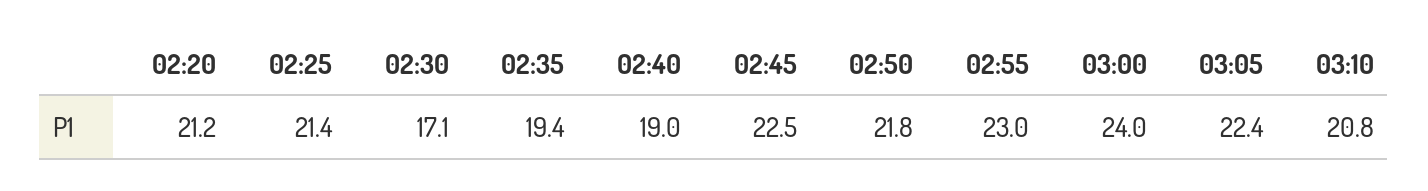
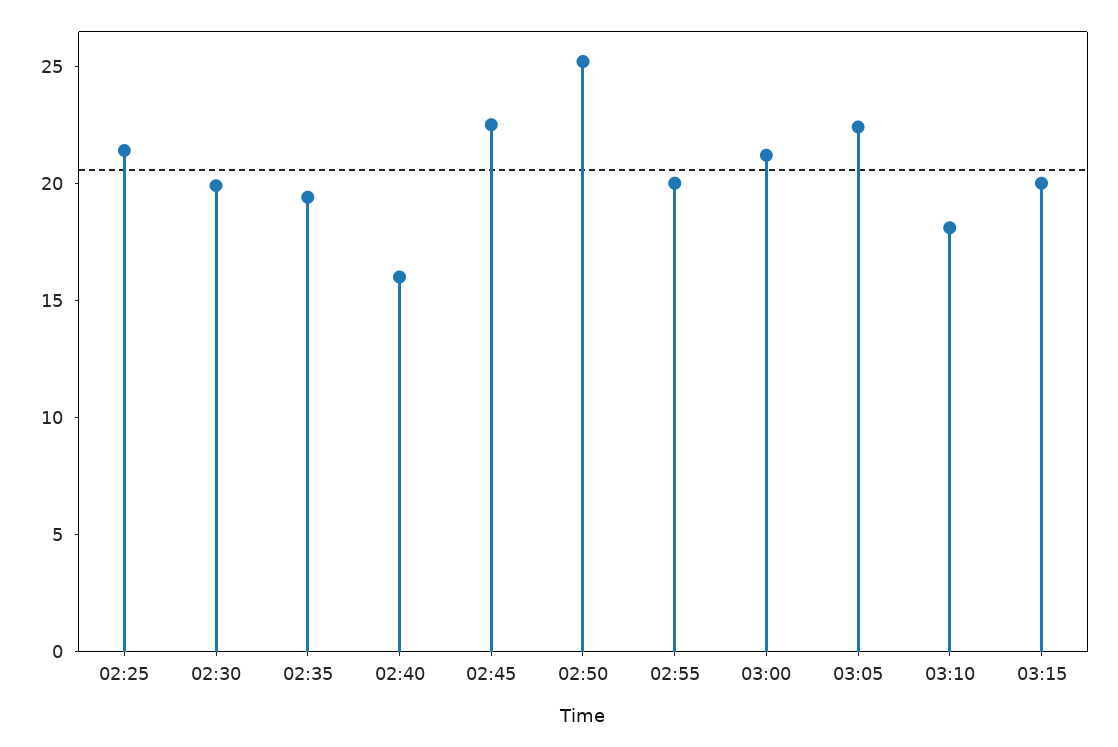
02:20: 21.2 -> none
02:30: 17.1 -> 20
02:40: 19 -> 16
02:50: 21.8 -> 25
02:55: 23 -> 20
03:00: 24 -> 21
03:10: 20.8 -> 18
03:15: none -> 20

